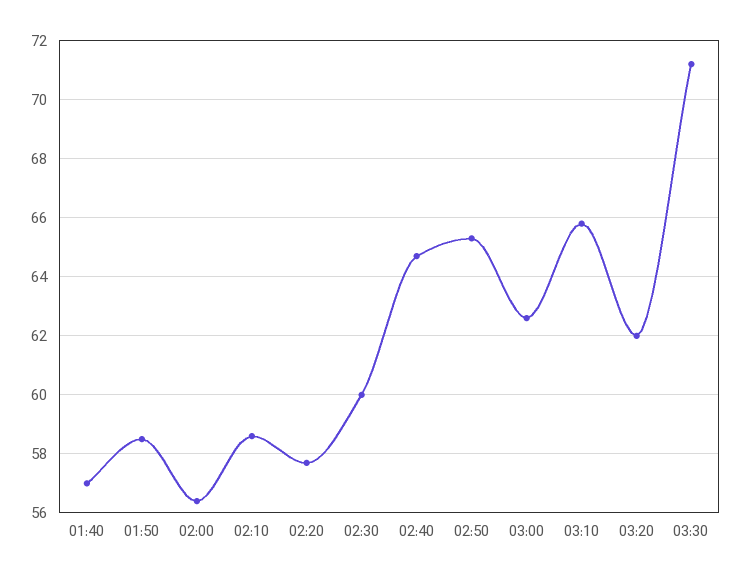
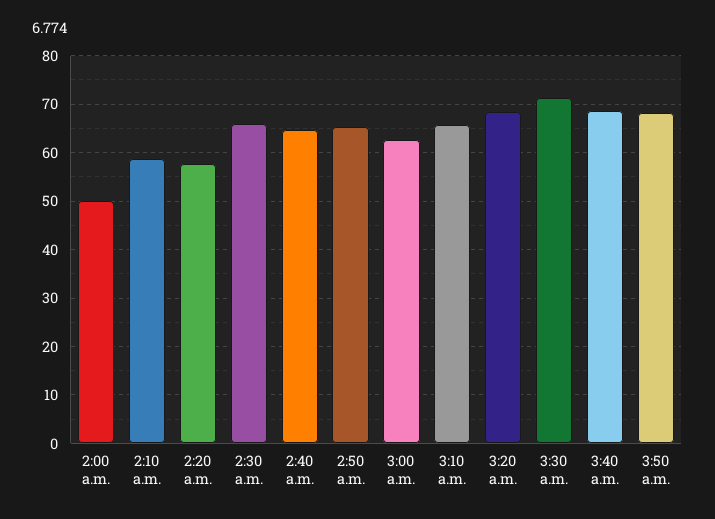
01:40: 57 -> none
01:50: 58.5 -> none
02:00: 56.5 -> 50
02:30: 60 -> 66
03:20: 62 -> 68
3:40 a.m.: none -> 68
3:50 a.m.: none -> 68

